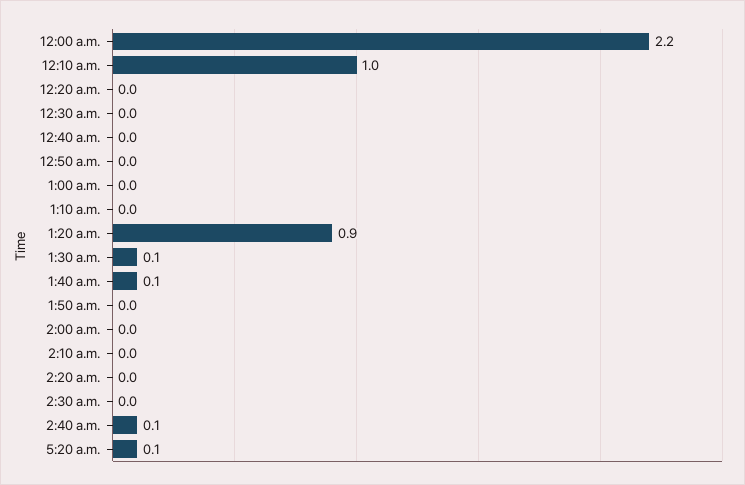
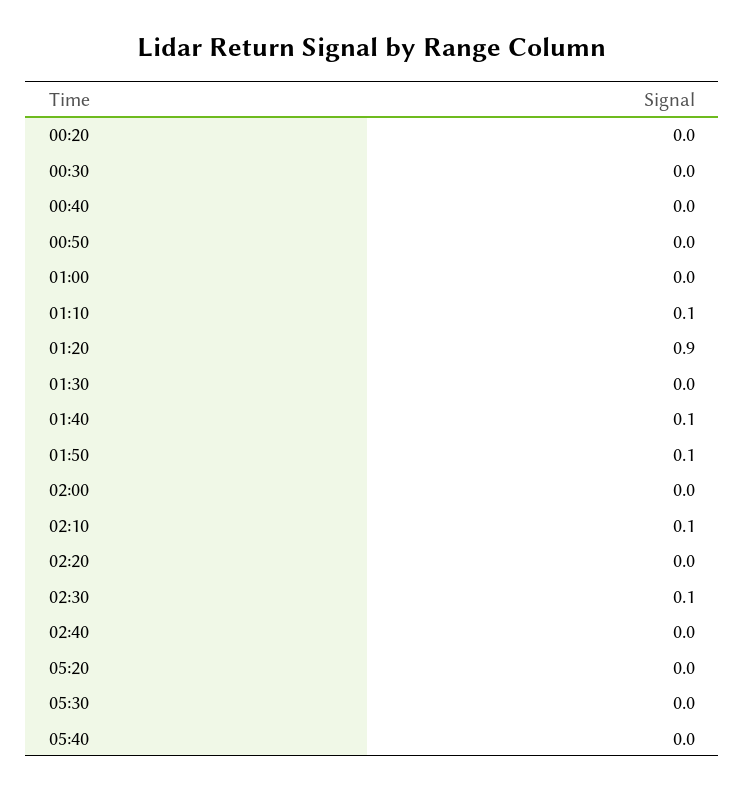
12:00 a.m.: 2.2 -> none
12:10 a.m.: 1 -> none
1:10 a.m.: 0 -> 0.1
1:30 a.m.: 0.1 -> 0
1:50 a.m.: 0 -> 0.1
2:10 a.m.: 0 -> 0.1
2:30 a.m.: 0 -> 0.1
2:40 a.m.: 0.1 -> 0
5:20 a.m.: 0.1 -> 0
05:30: none -> 0
05:40: none -> 0

